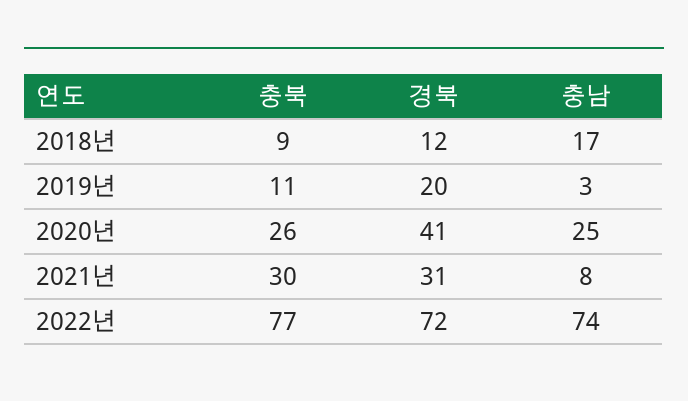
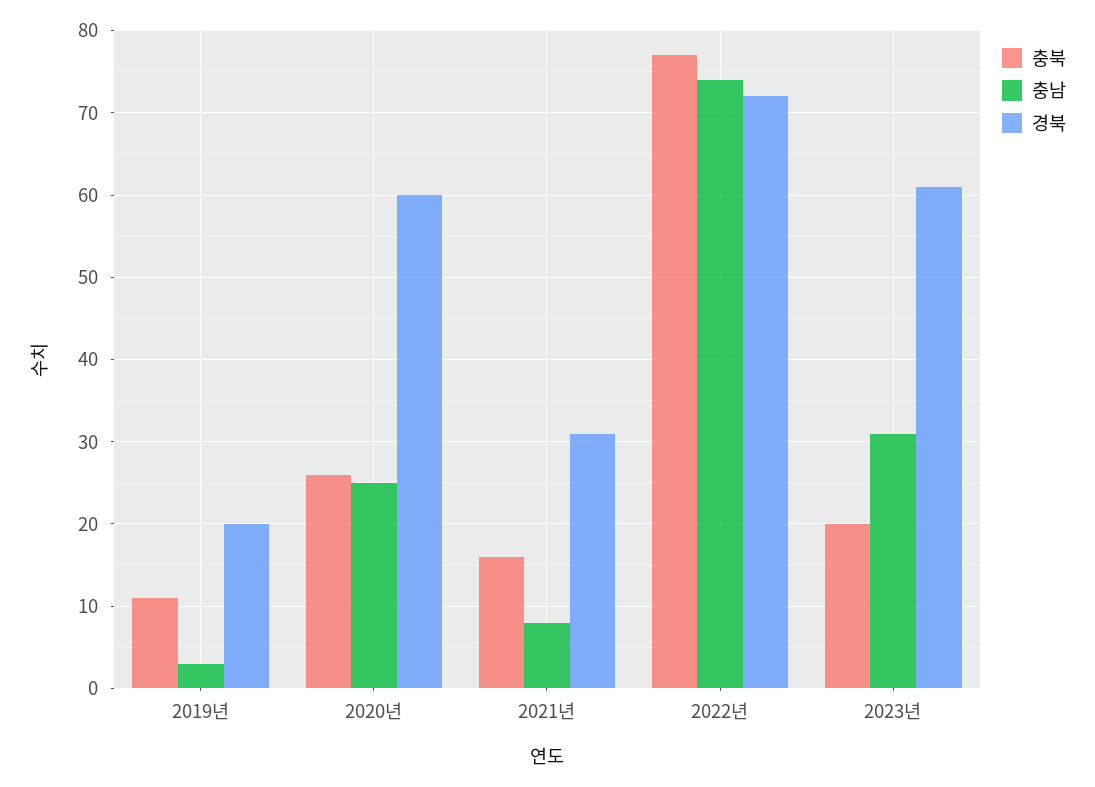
충북, 2018년: 9 -> none
경북, 2018년: 12 -> none
충남, 2018년: 17 -> none
경북, 2020년: 41 -> 60
충북, 2021년: 30 -> 16
충북, 2023년: none -> 20
충남, 2023년: none -> 31
경북, 2023년: none -> 61

